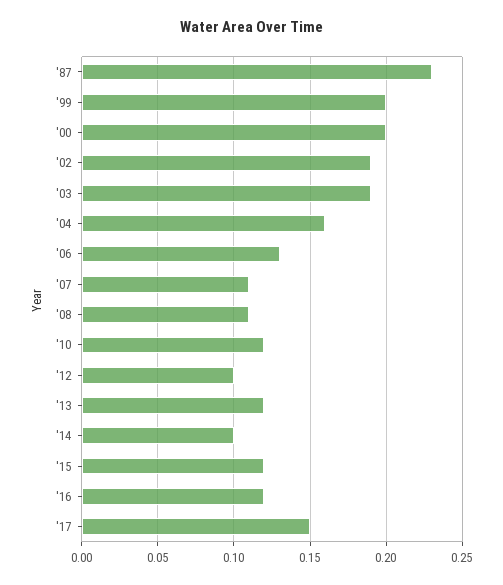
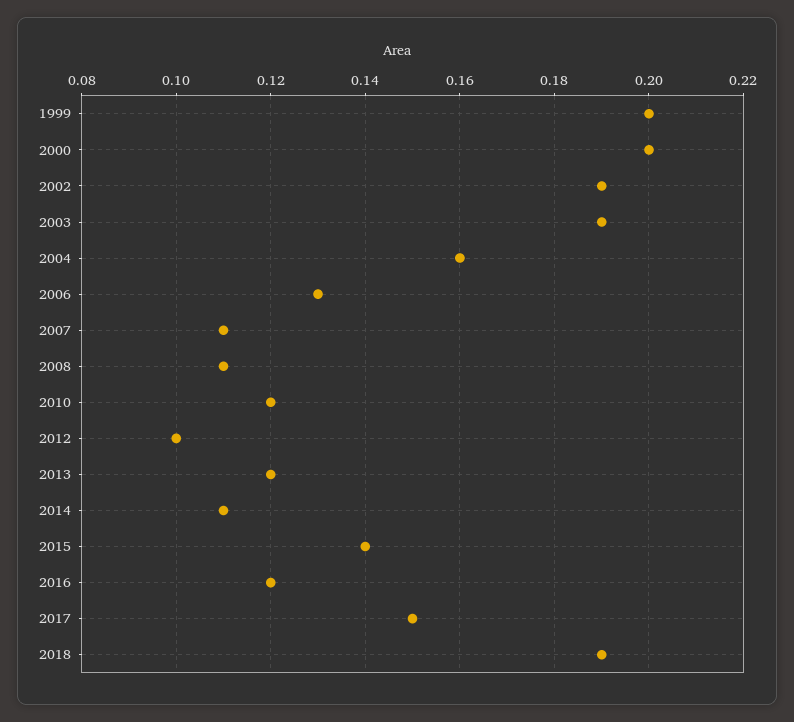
'87: 0.23 -> none
'14: 0.1 -> 0.11
'15: 0.12 -> 0.14
2018: none -> 0.19

